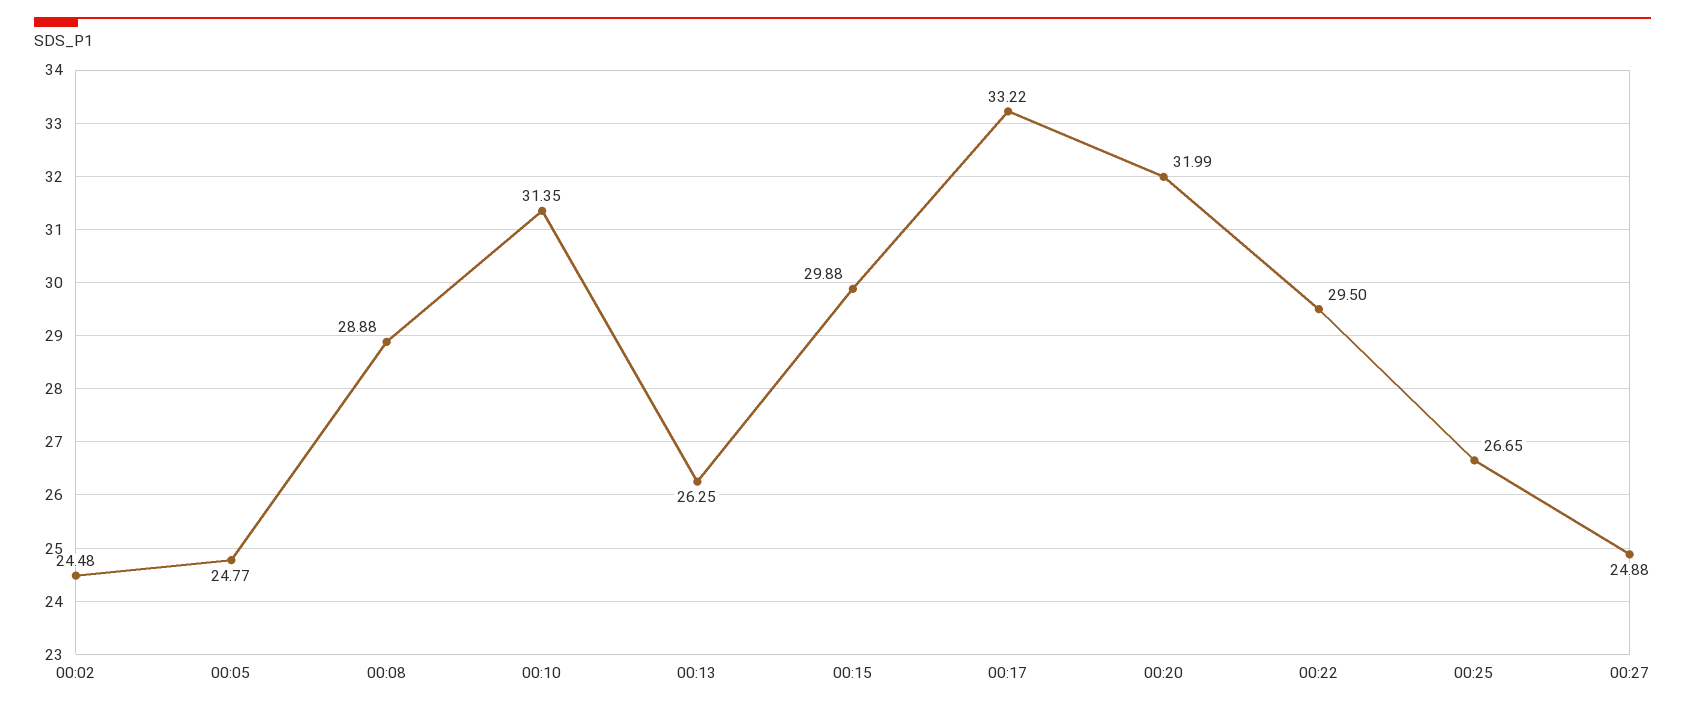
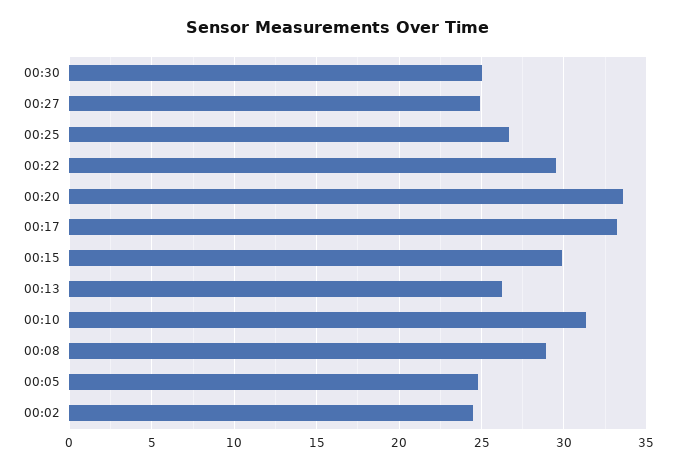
00:20: 31.99 -> 33.5
00:30: none -> 25

